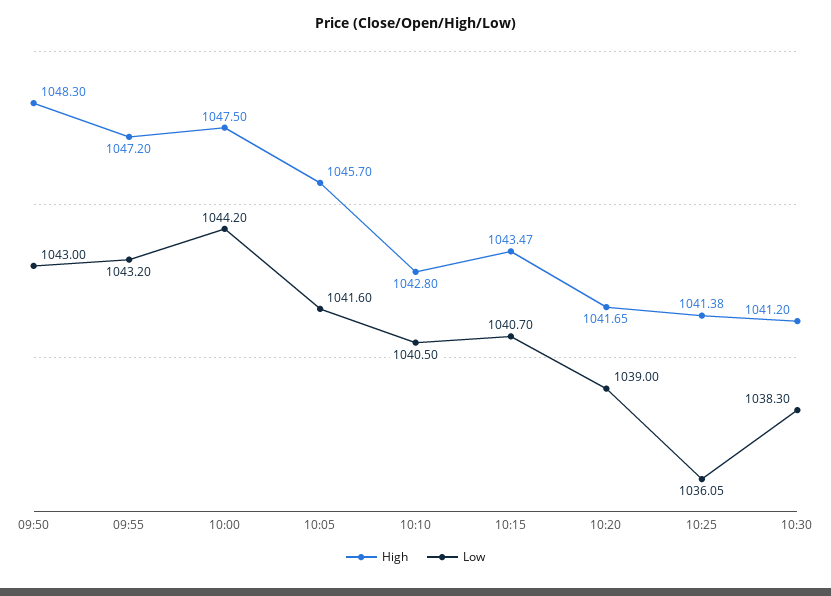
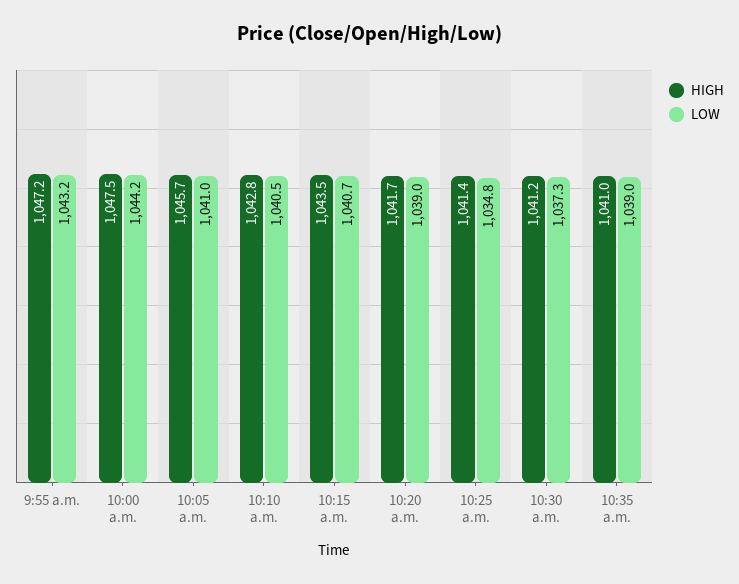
High, 09:50: 1048.3 -> none
Low, 09:50: 1043 -> none
Low, 10:05: 1041.6 -> 1041
Low, 10:25: 1036.05 -> 1034.8
Low, 10:30: 1038.3 -> 1037.3
High, 10:35 a.m.: none -> 1041
Low, 10:35 a.m.: none -> 1039

